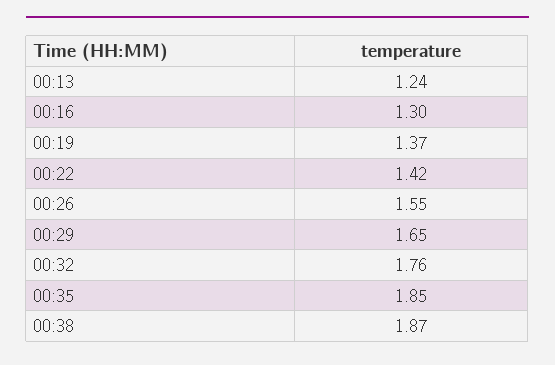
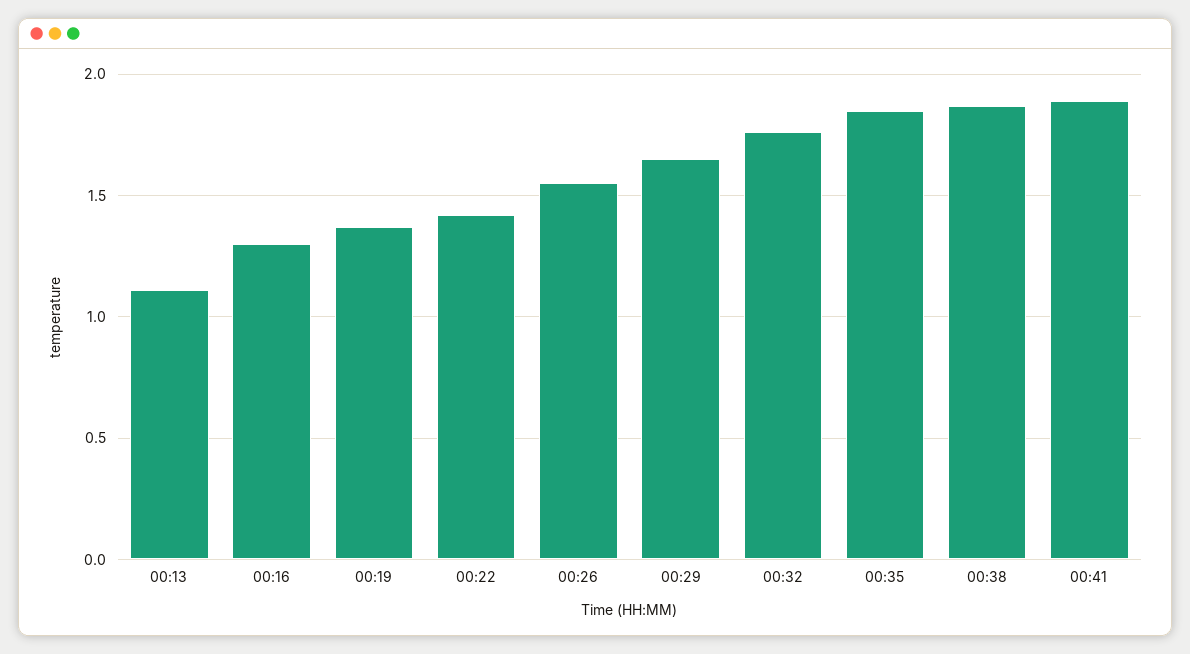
00:13: 1.24 -> 1.1
00:41: none -> 1.9

